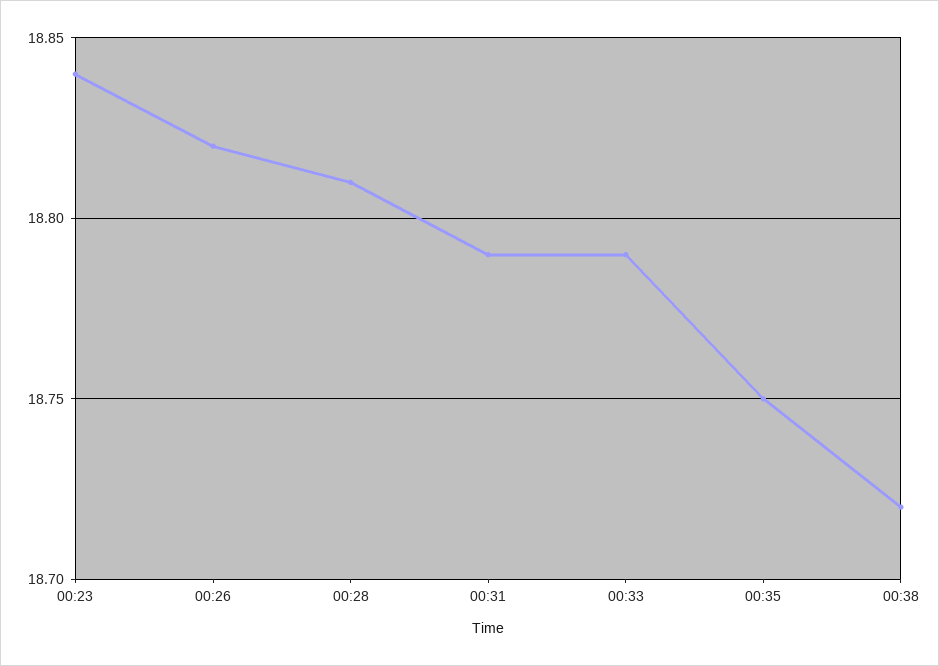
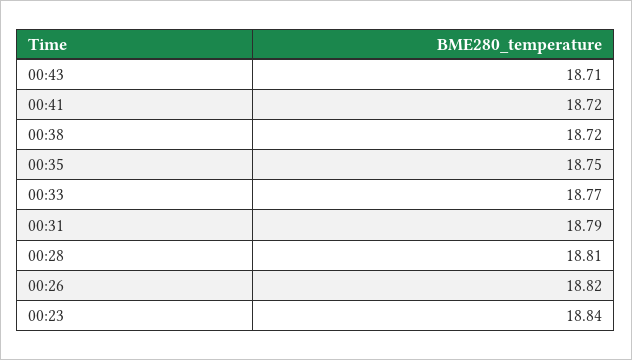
00:33: 18.79 -> 18.77
00:43: none -> 18.71
00:41: none -> 18.72

